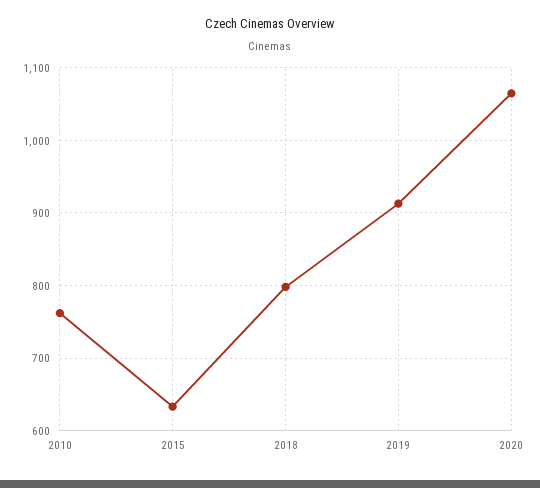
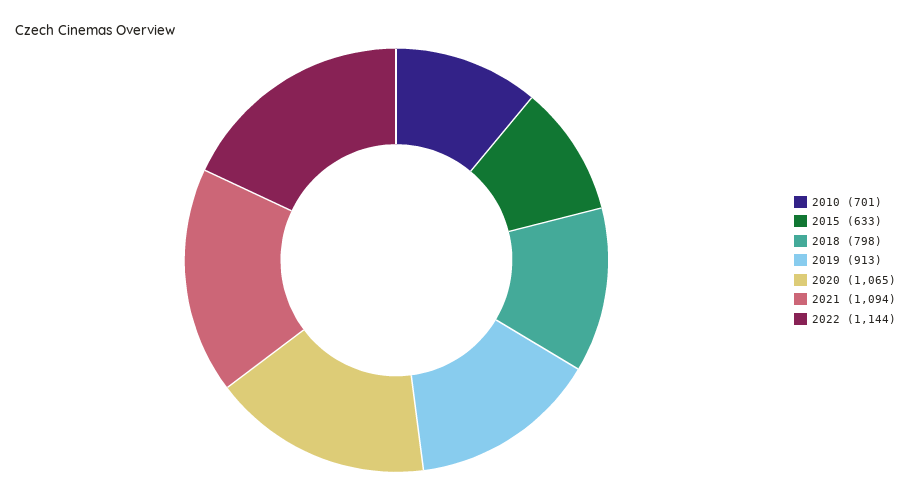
2010: 760 -> 701
2021: none -> 1094
2022: none -> 1144

